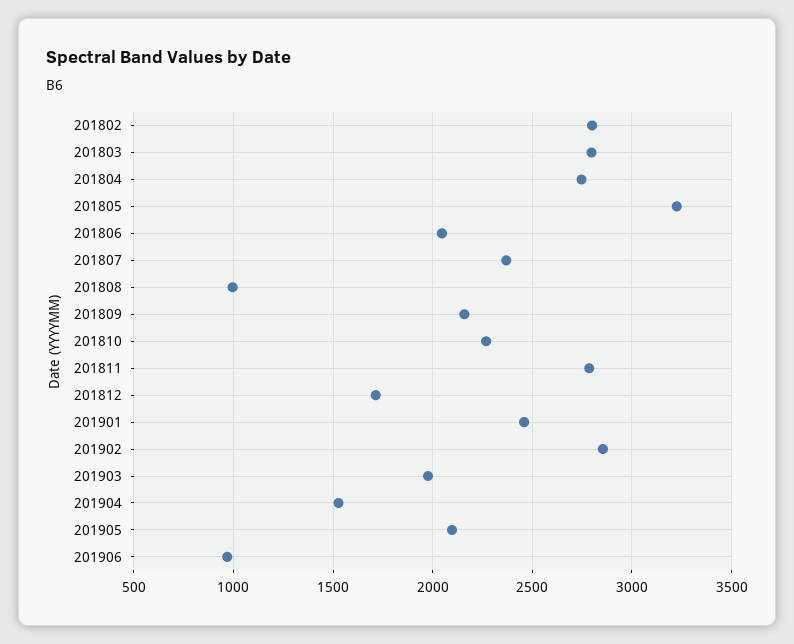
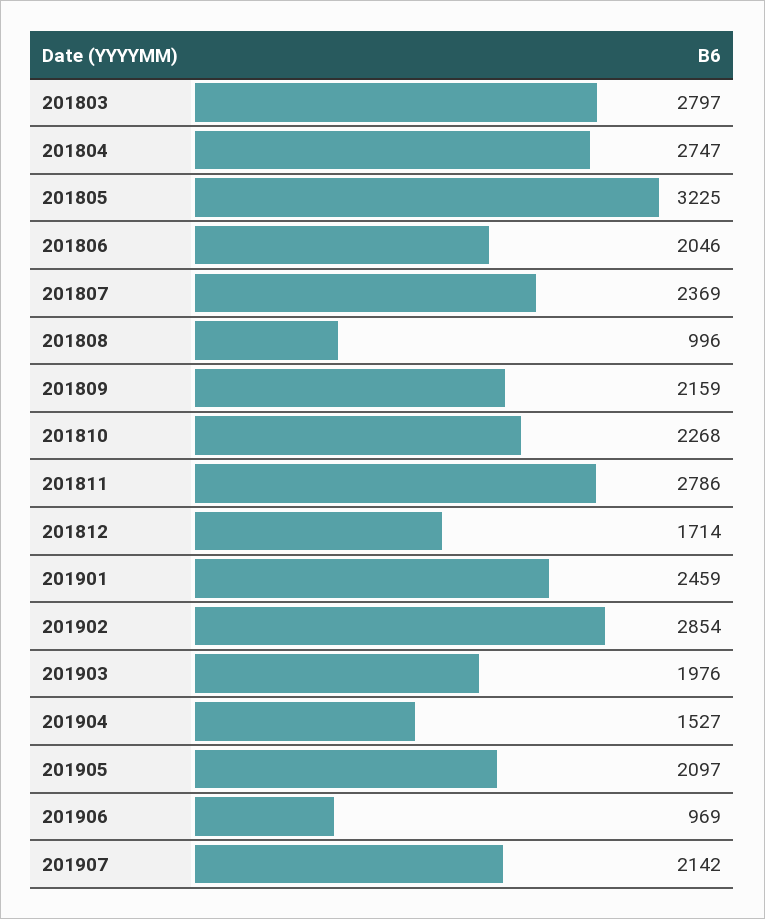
201802: 2800 -> none
201907: none -> 2142

